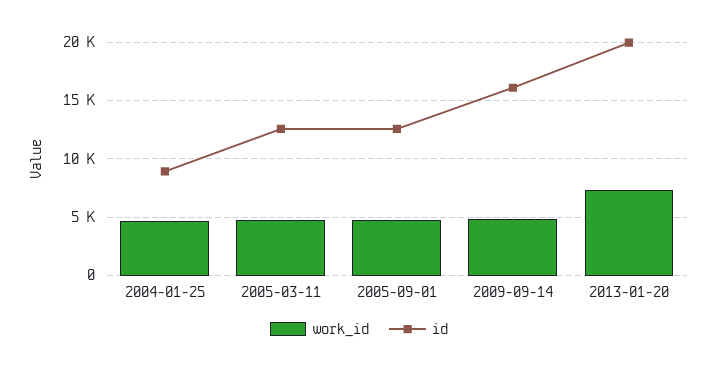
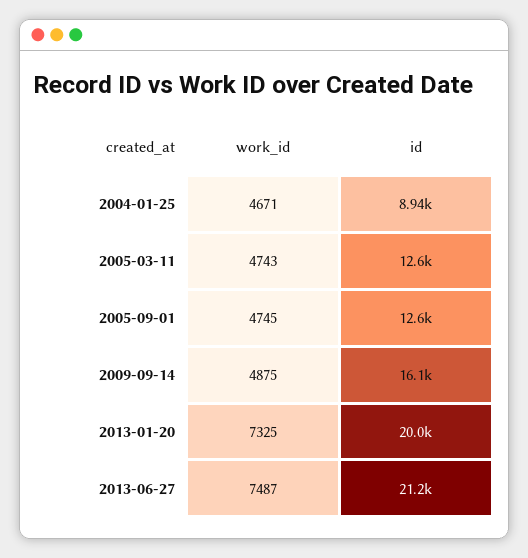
work_id, 2013-06-27: none -> 7487
id, 2013-06-27: none -> 21200

